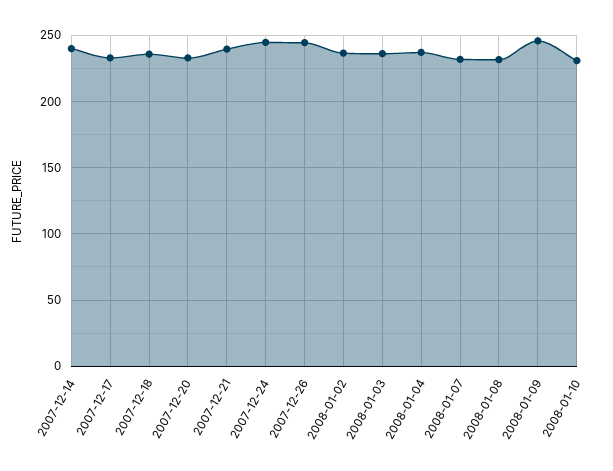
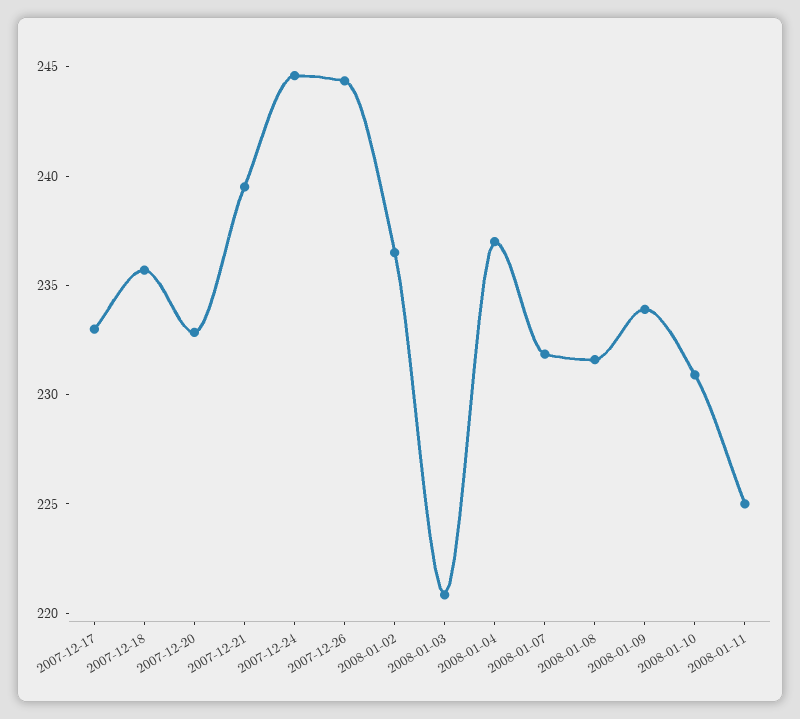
2007-12-14: 240 -> none
2008-01-03: 235 -> 221
2008-01-09: 245 -> 234
2008-01-11: none -> 225

